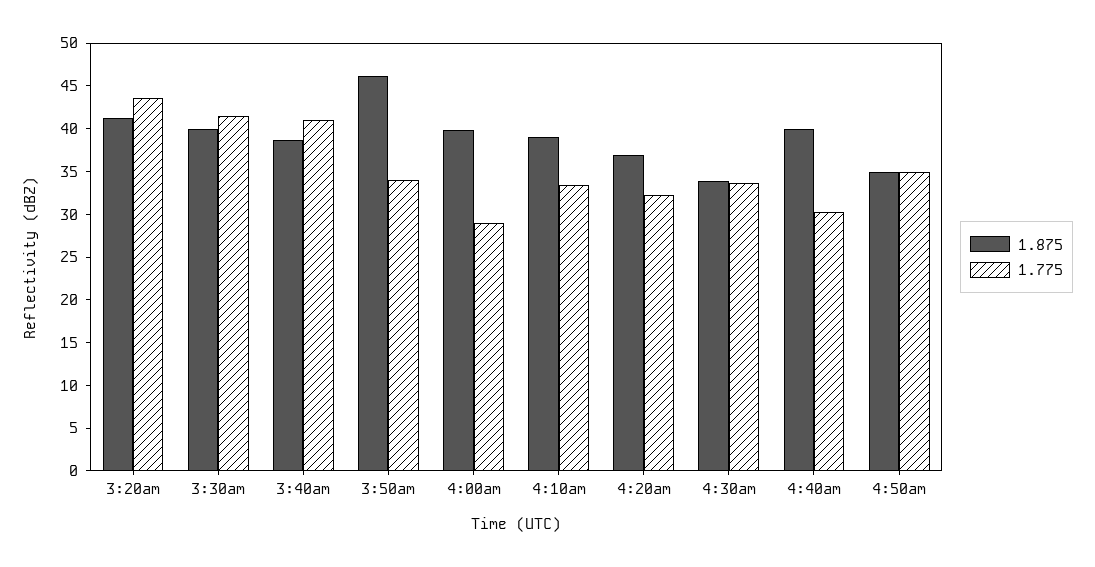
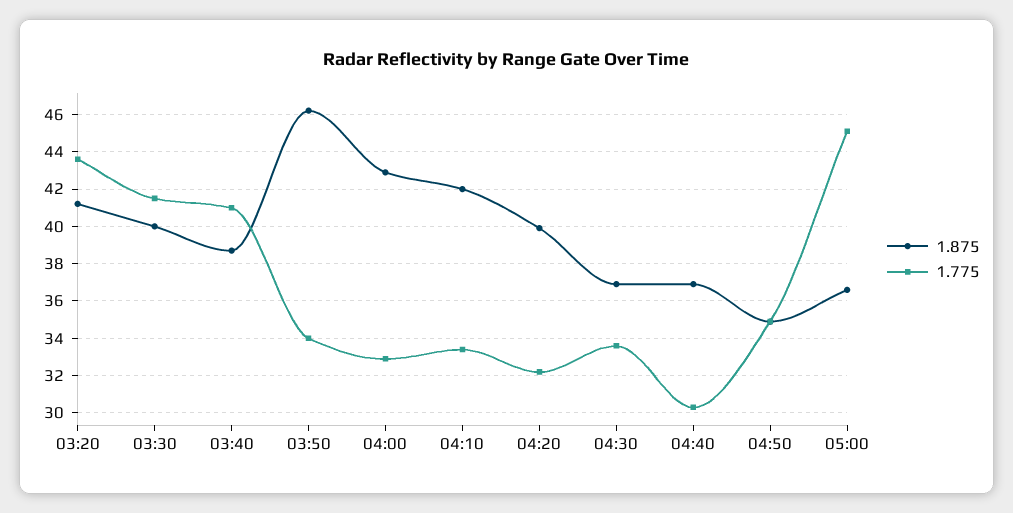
1.875, 4:00am: 40 -> 43
1.775, 4:00am: 29 -> 33
1.875, 4:10am: 39 -> 42
1.875, 4:20am: 37 -> 40
1.875, 4:30am: 34 -> 37
1.875, 4:40am: 40 -> 37
1.875, 05:00: none -> 36.5
1.775, 05:00: none -> 45

